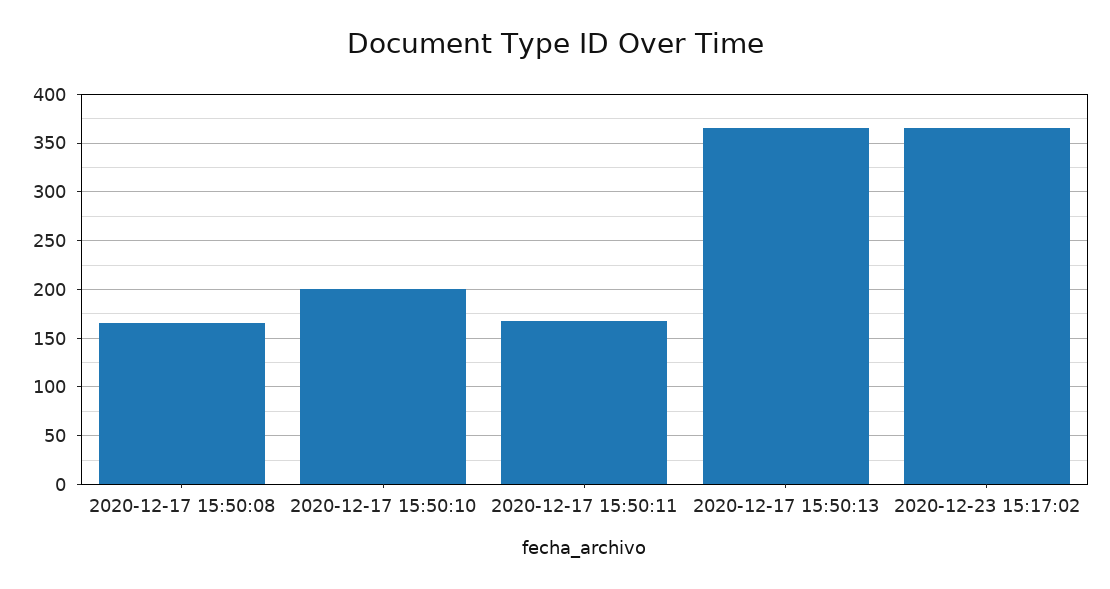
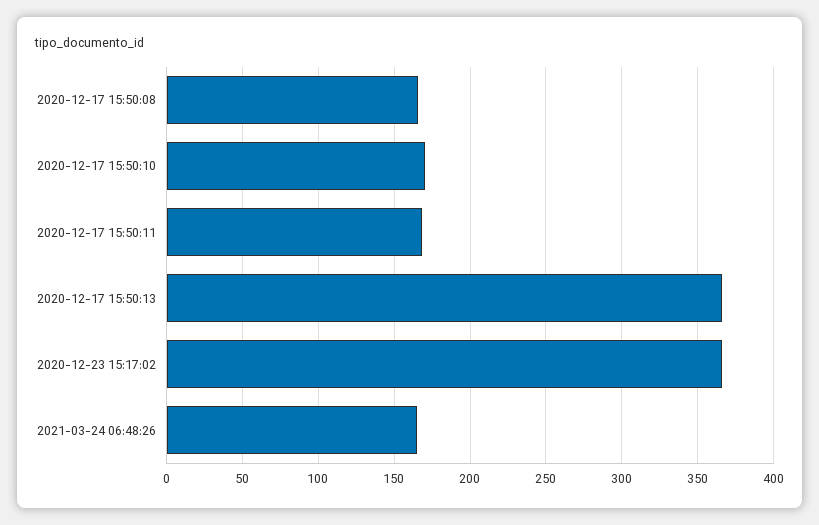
2020-12-17 15:50:10: 200 -> 170
2021-03-24 06:48:26: none -> 165

